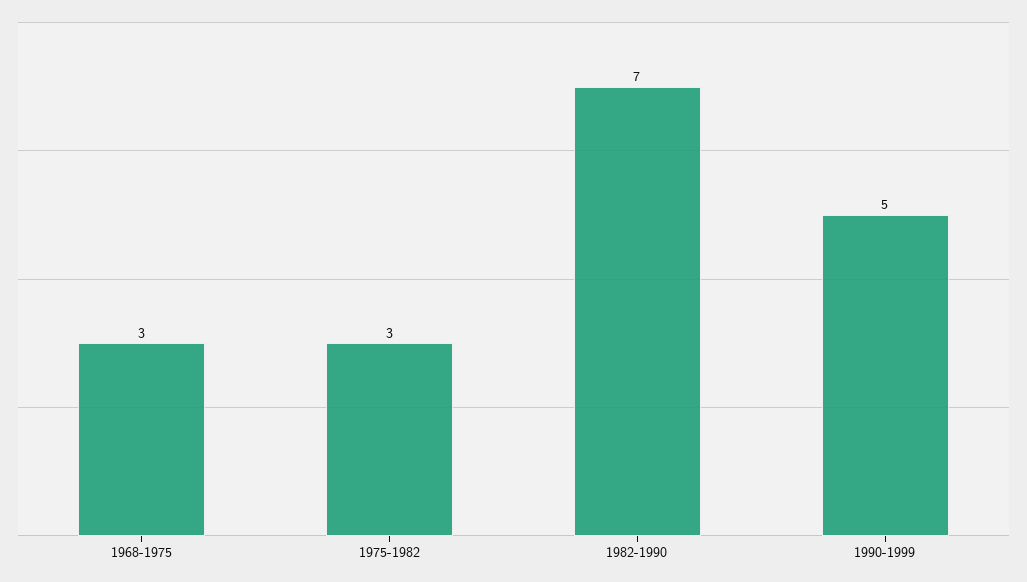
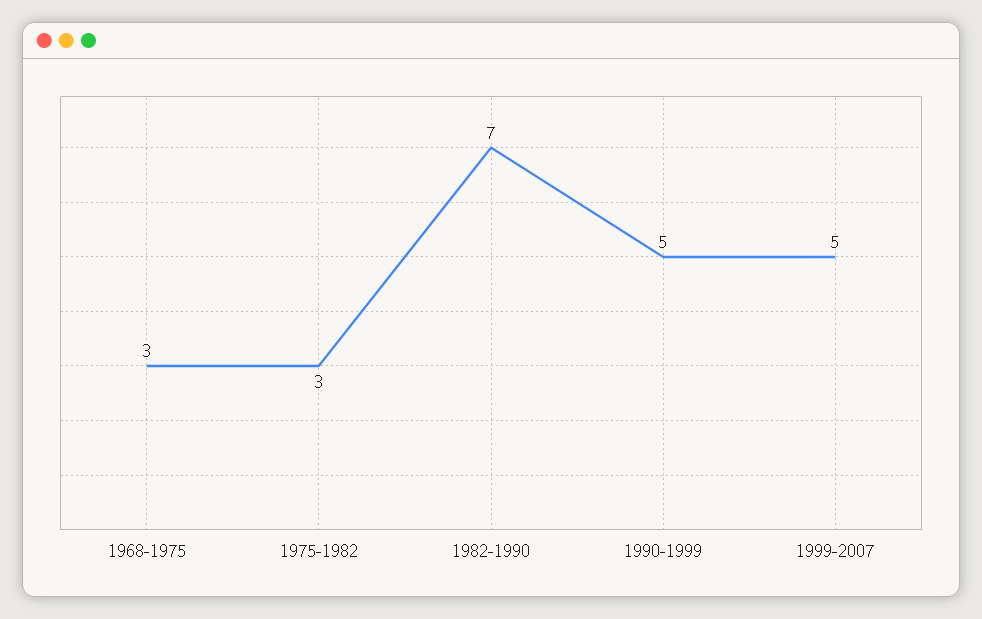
1999-2007: none -> 5

